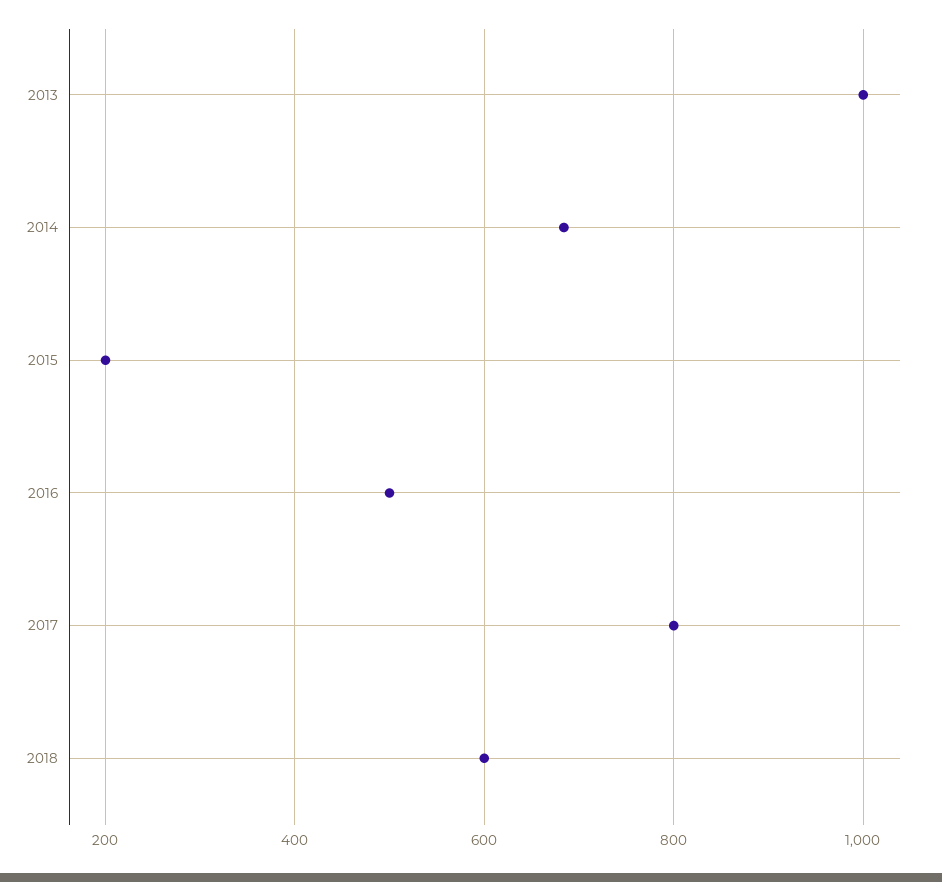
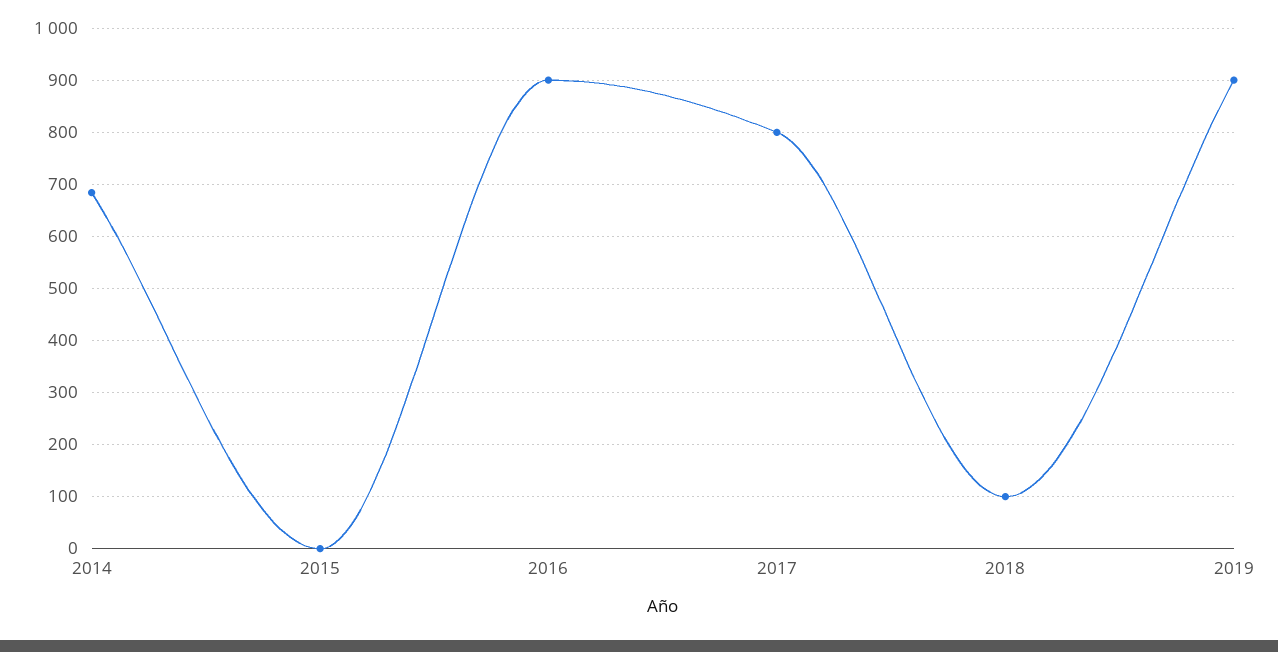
2013: 1000 -> none
2015: 200 -> 0
2016: 500 -> 900
2018: 600 -> 100
2019: none -> 900

